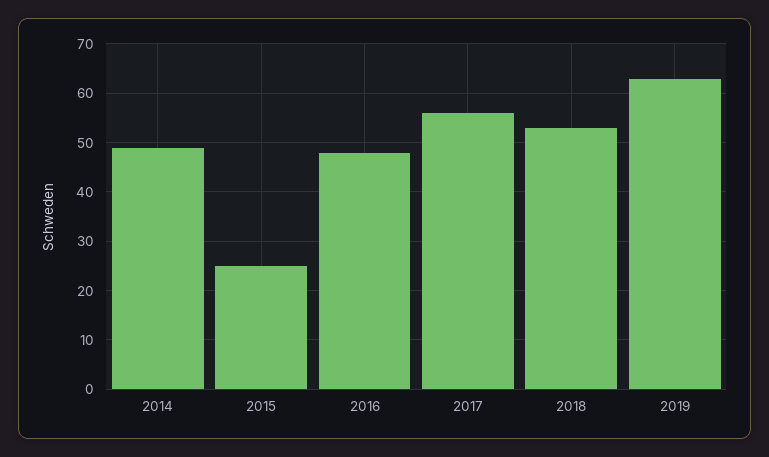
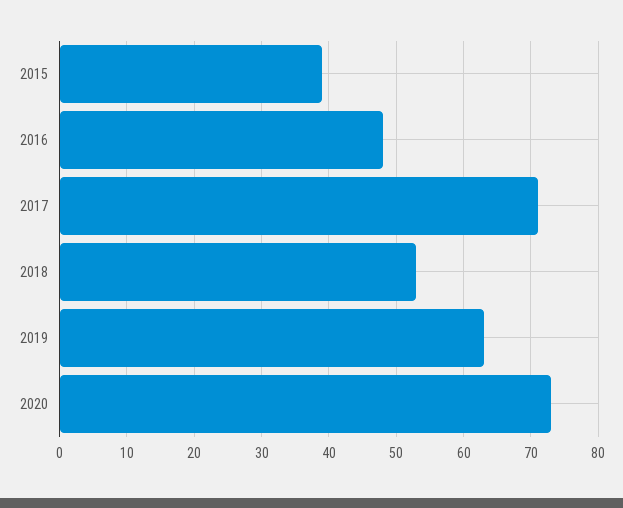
2014: 50 -> none
2015: 25 -> 39
2017: 55 -> 71
2020: none -> 73

